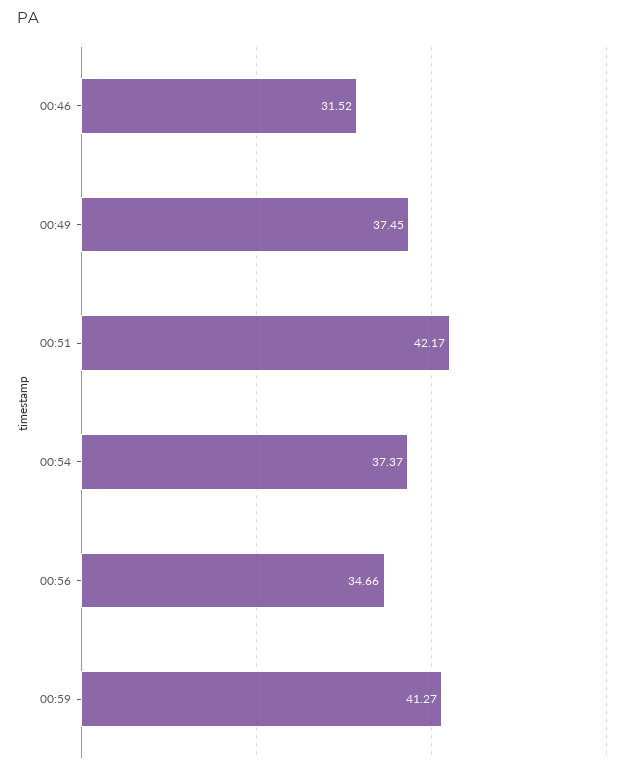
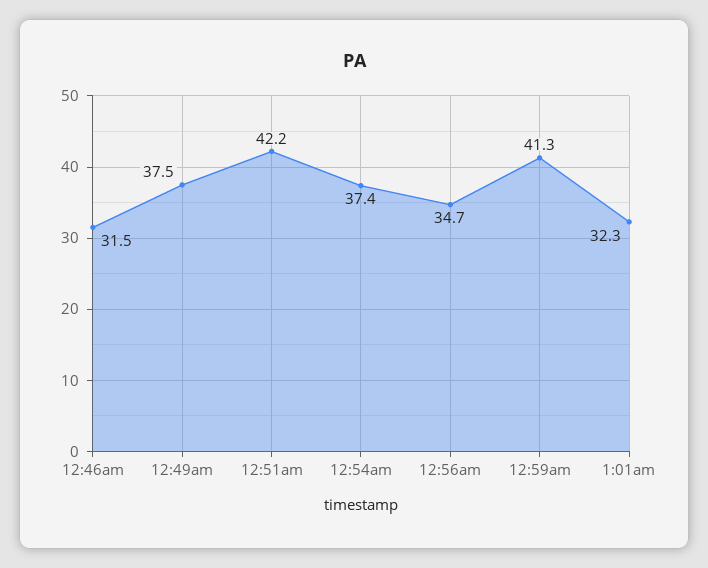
1:01am: none -> 32.3

